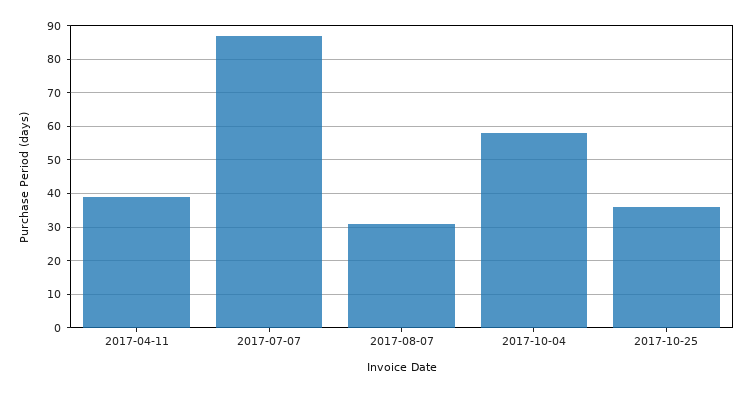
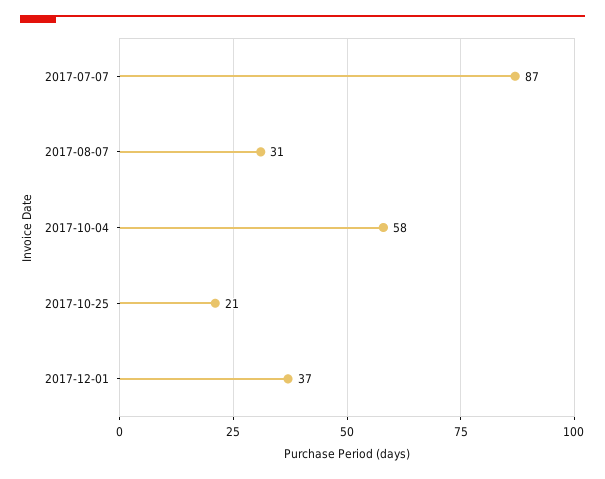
2017-04-11: 40 -> none
2017-10-25: 35 -> 21
2017-12-01: none -> 37

